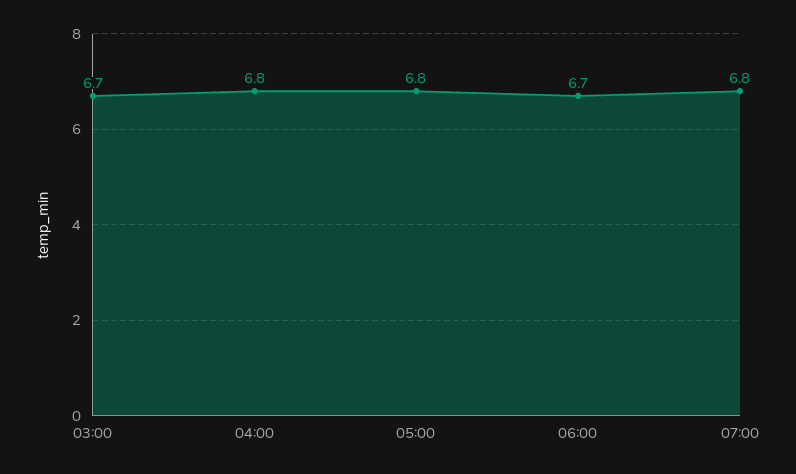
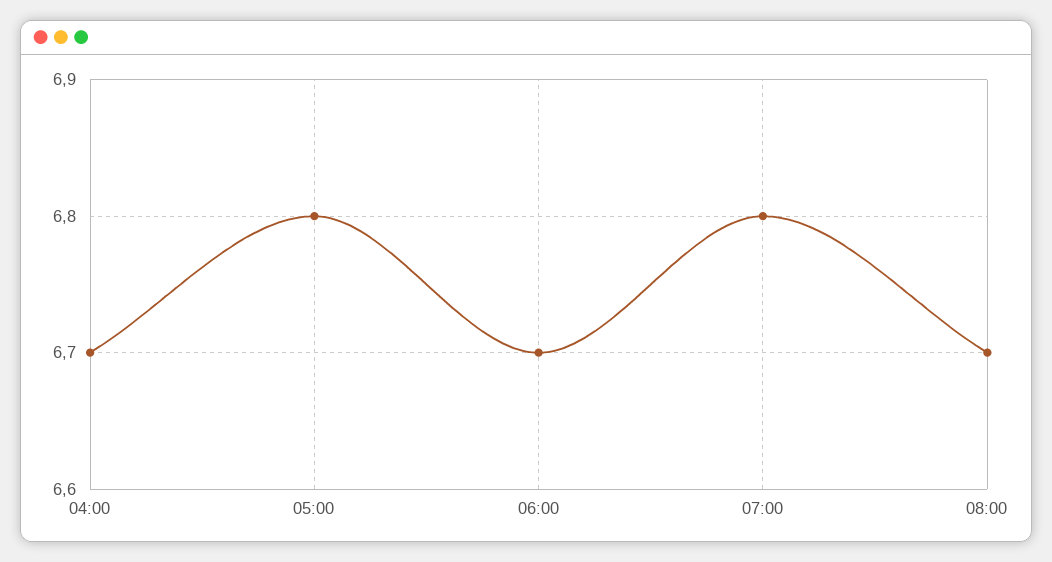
03:00: 6.7 -> none
04:00: 6.8 -> 6.7
08:00: none -> 6.7

